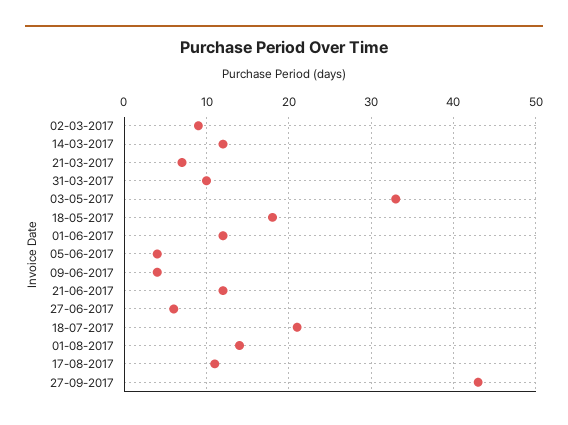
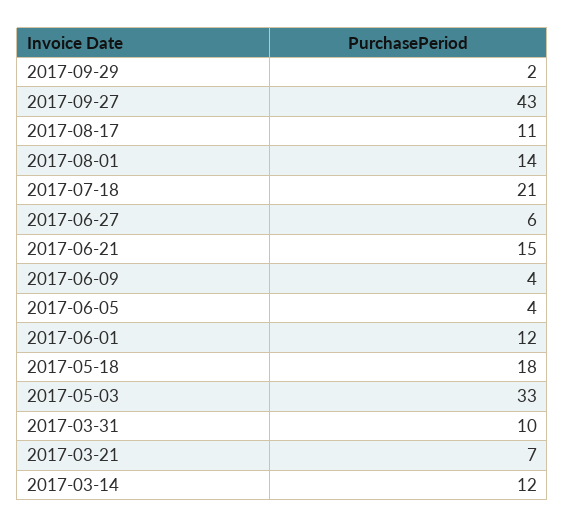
02-03-2017: 9 -> none
21-06-2017: 12 -> 15
2017-09-29: none -> 2

